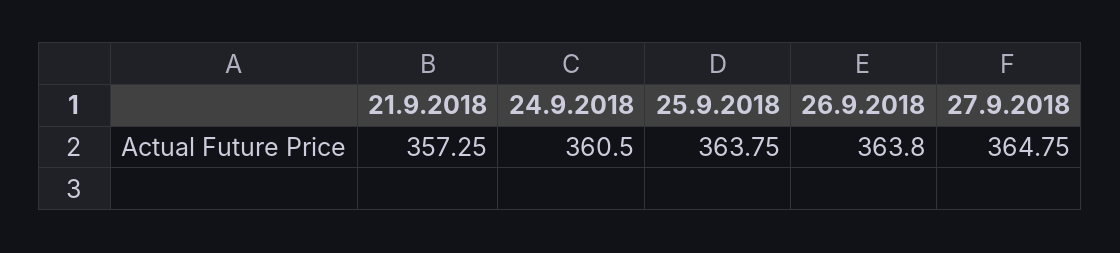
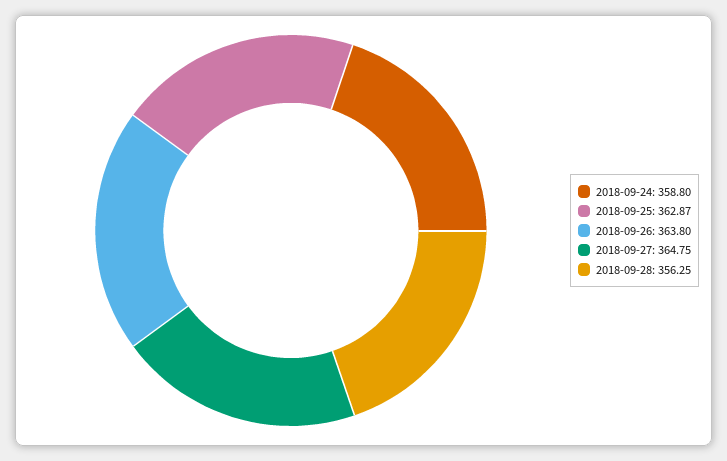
21.9.2018: 357.25 -> none
24.9.2018: 360.5 -> 358.8
25.9.2018: 363.75 -> 362.87
2018-09-28: none -> 356.25

